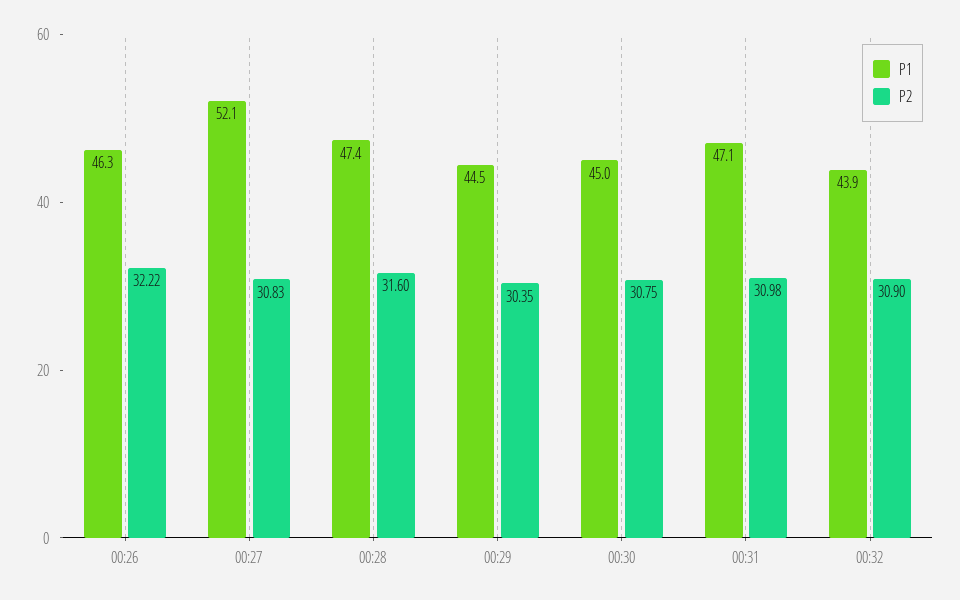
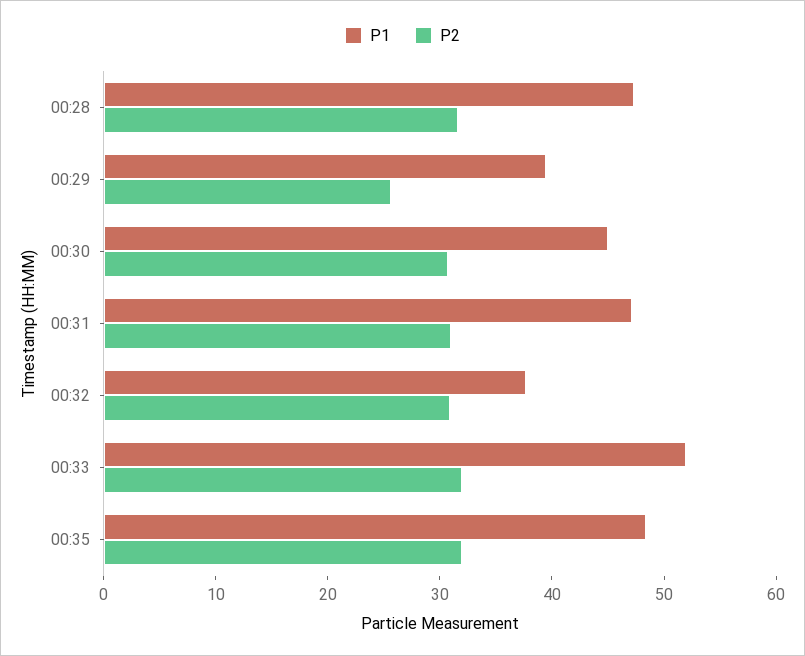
P1, 00:26: 46.3 -> none
P2, 00:26: 32.22 -> none
P1, 00:27: 52.1 -> none
P2, 00:27: 30.83 -> none
P1, 00:29: 44.5 -> 40
P2, 00:29: 30.35 -> 26
P1, 00:32: 43.9 -> 38
P1, 00:33: none -> 52
P2, 00:33: none -> 32
P1, 00:35: none -> 48
P2, 00:35: none -> 32

